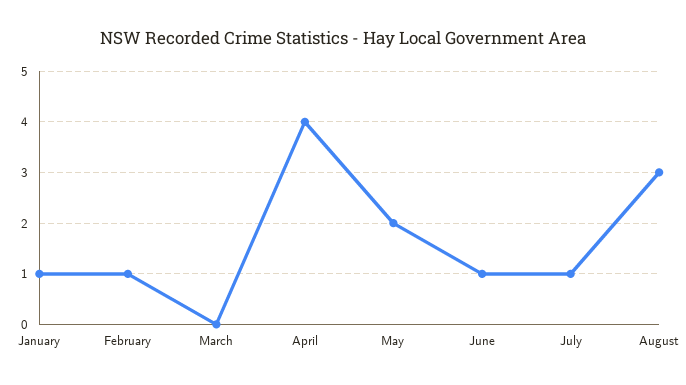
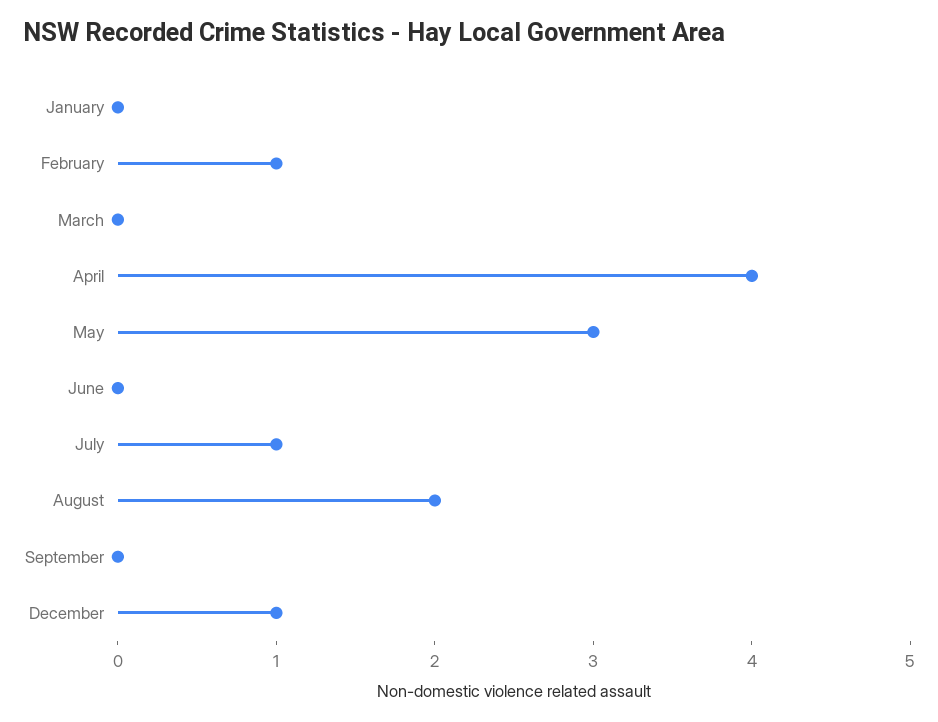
January: 1 -> 0
May: 2 -> 3
June: 1 -> 0
August: 3 -> 2
September: none -> 0
December: none -> 1

